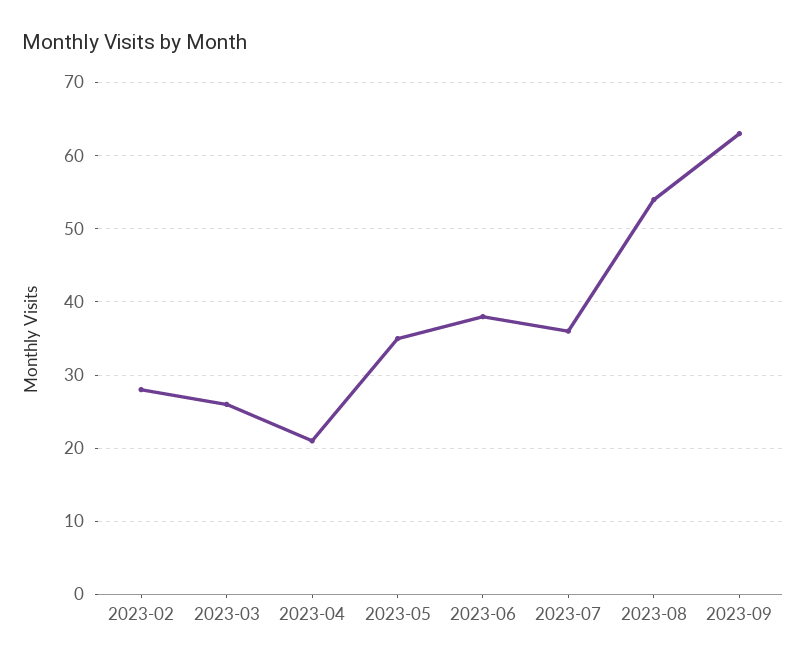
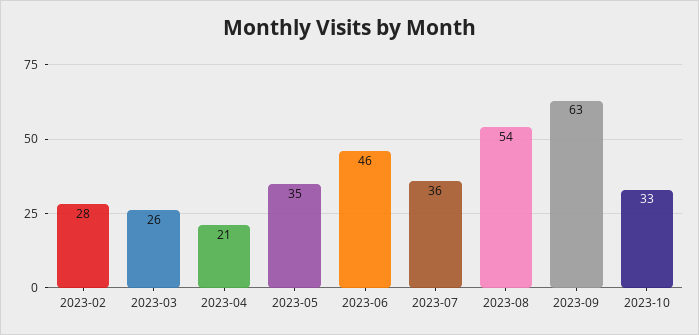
2023-06: 38 -> 46
2023-10: none -> 33

